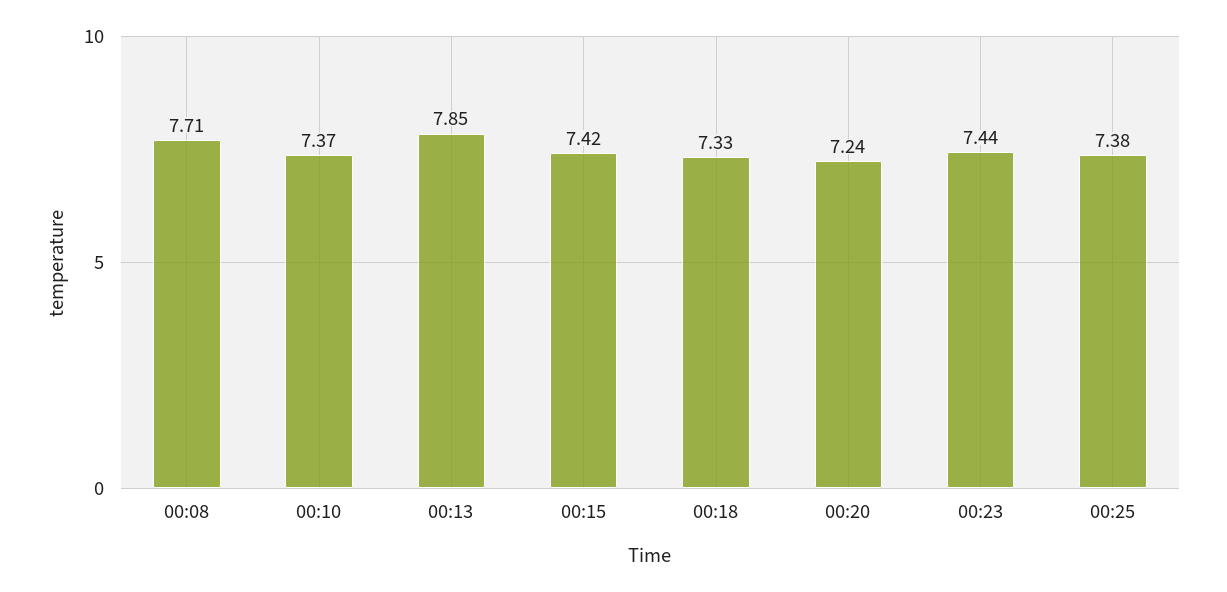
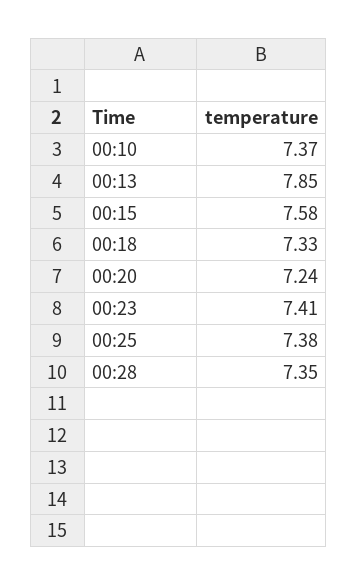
00:08: 7.71 -> none
00:15: 7.42 -> 7.58
00:23: 7.44 -> 7.41
00:28: none -> 7.35

